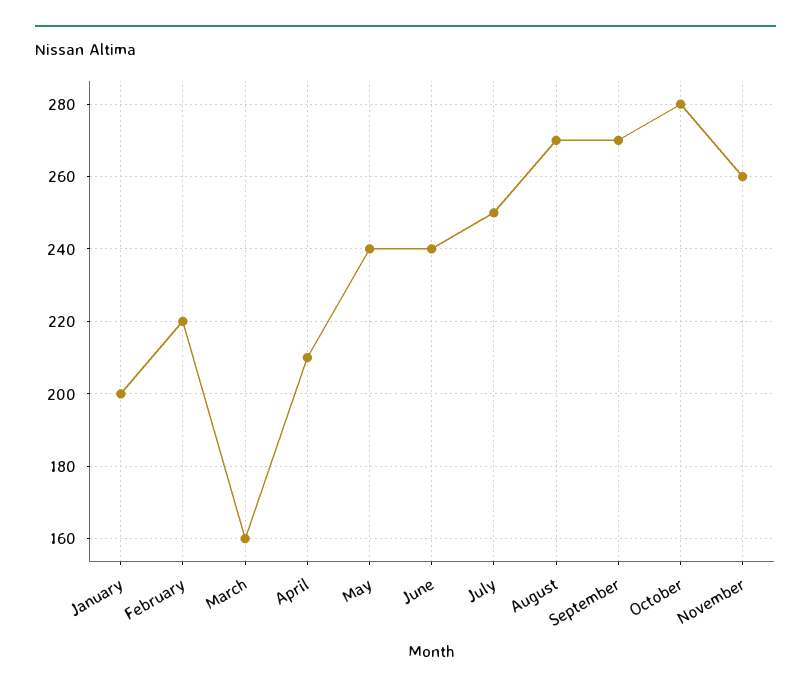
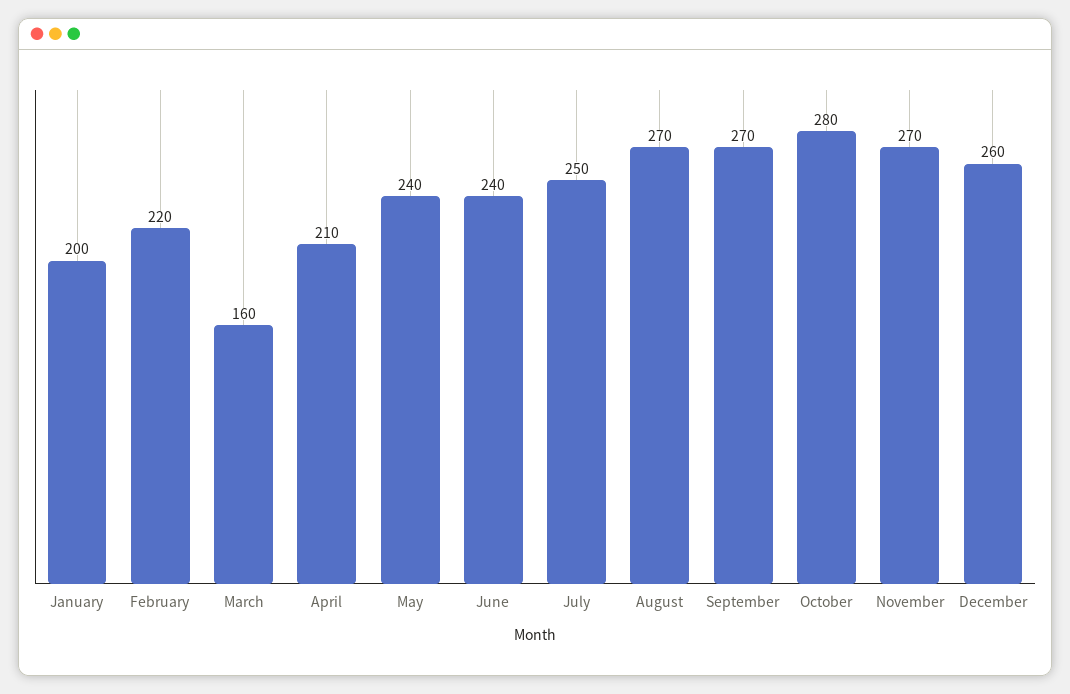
November: 260 -> 270
December: none -> 260

